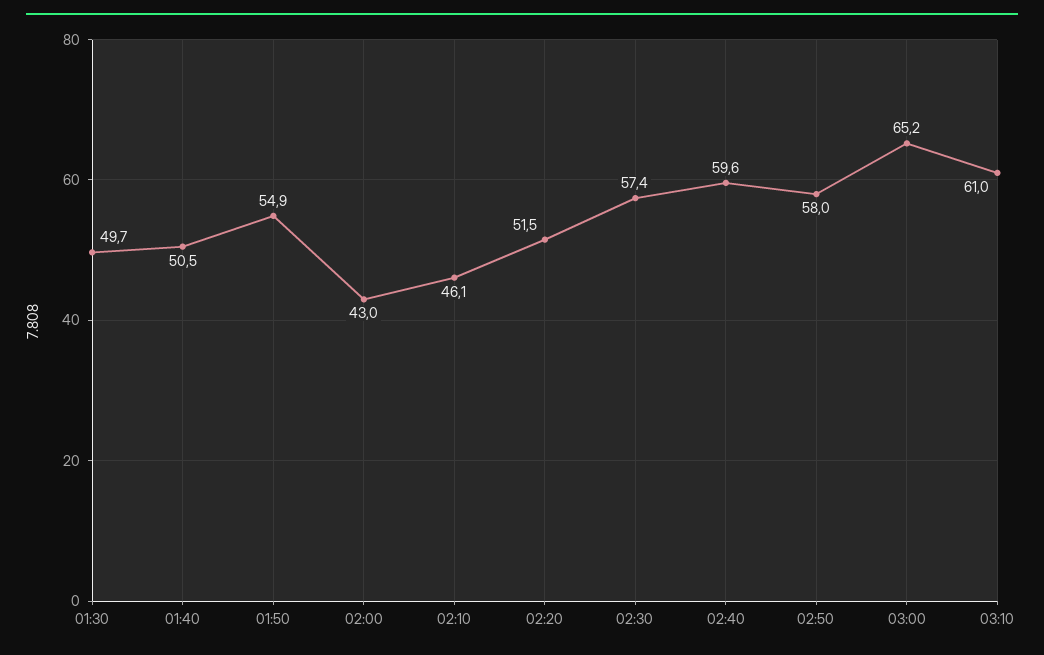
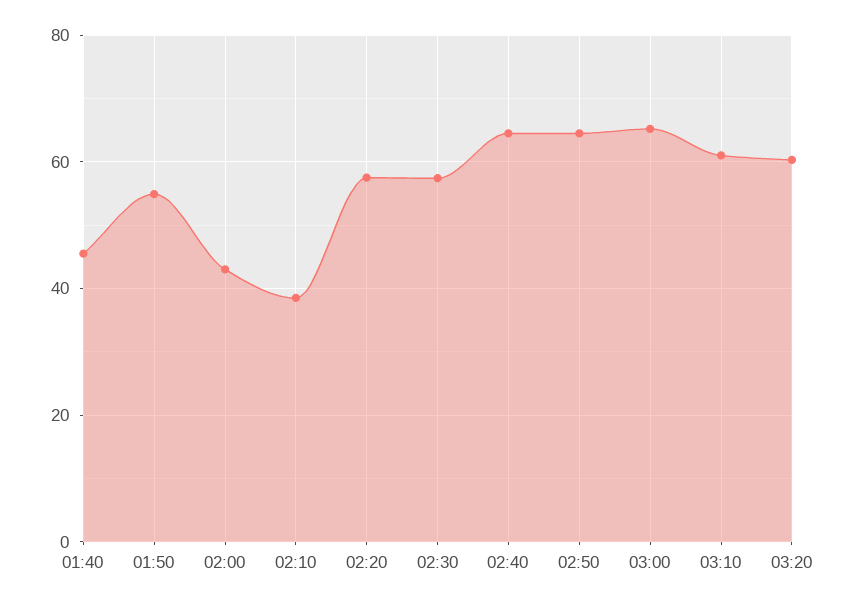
01:30: 49.7 -> none
01:40: 50.5 -> 46
02:10: 46.1 -> 38
02:20: 51.5 -> 58
02:40: 59.6 -> 64
02:50: 58 -> 64
03:20: none -> 60

